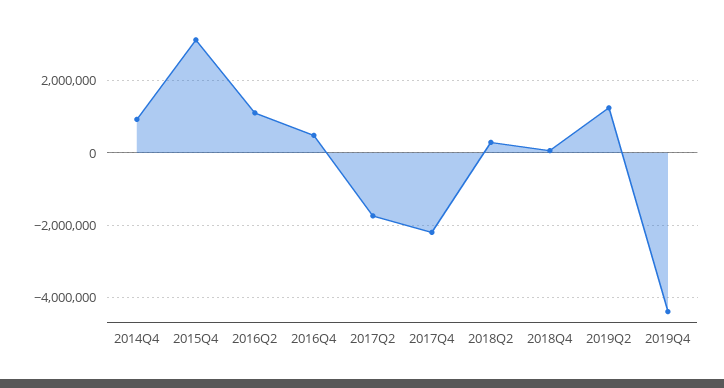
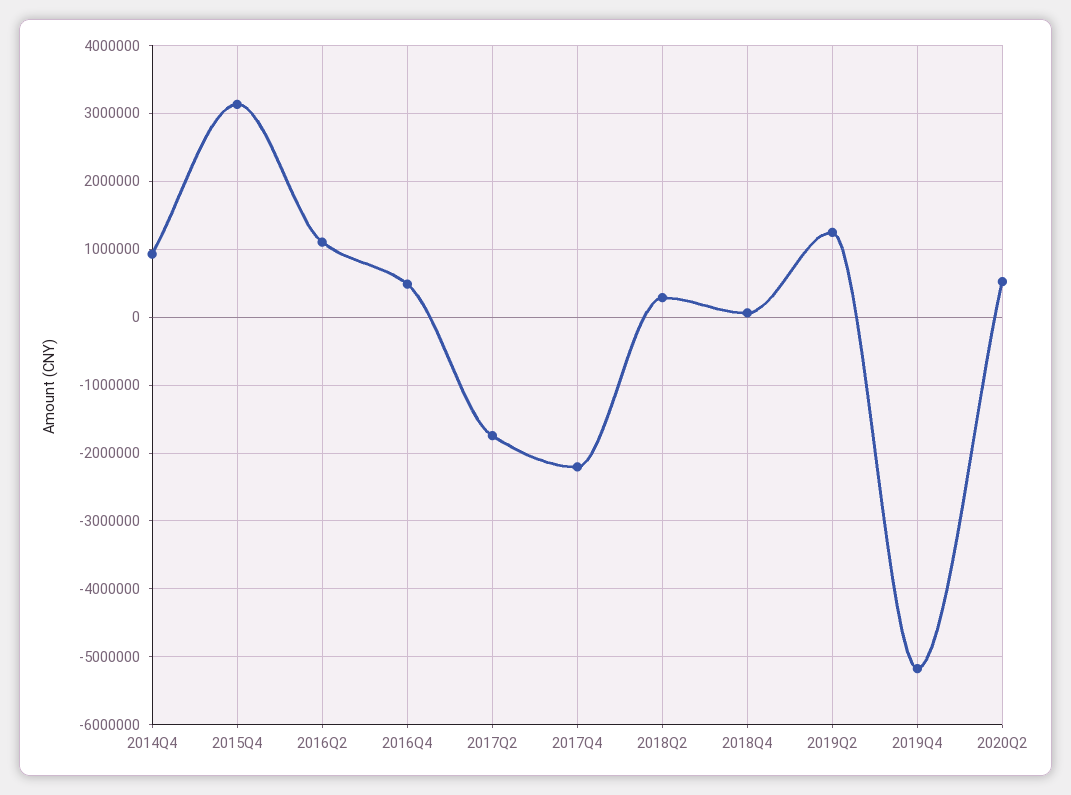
2019Q4: -4400000 -> -5200000
2020Q2: none -> 500000

